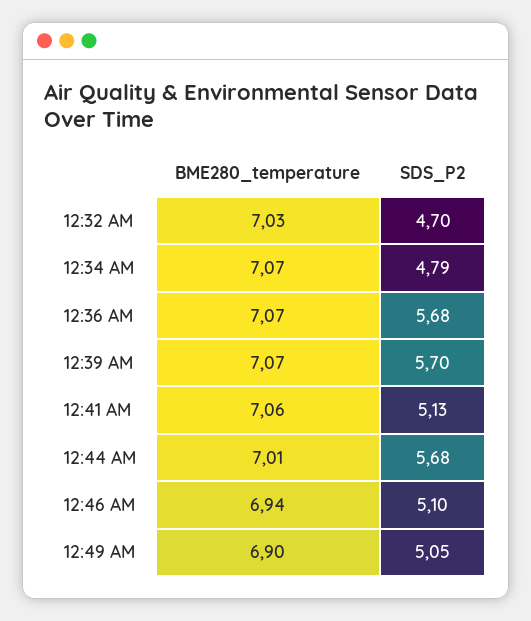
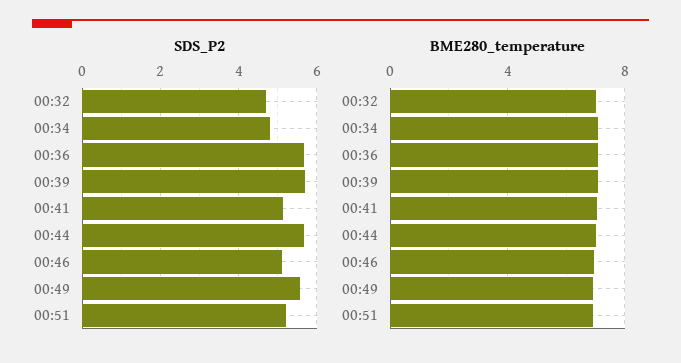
SDS_P2, 12:49 AM: 5.05 -> 5.6
SDS_P2, 00:51: none -> 5.2
BME280_temperature, 00:51: none -> 7

